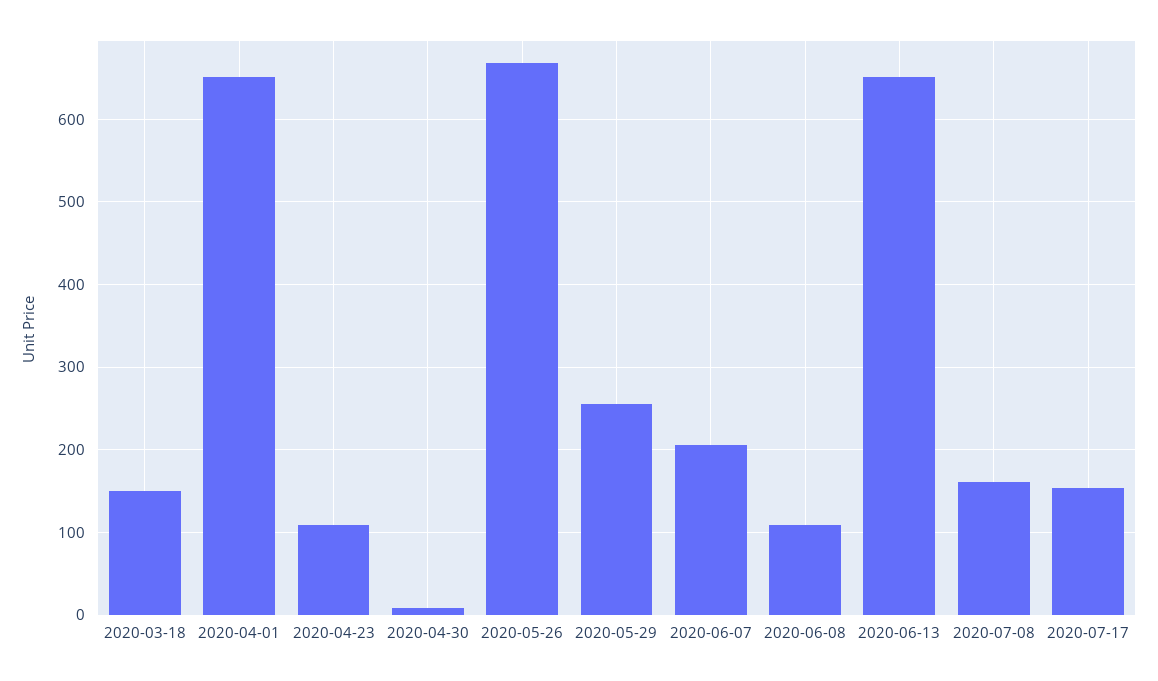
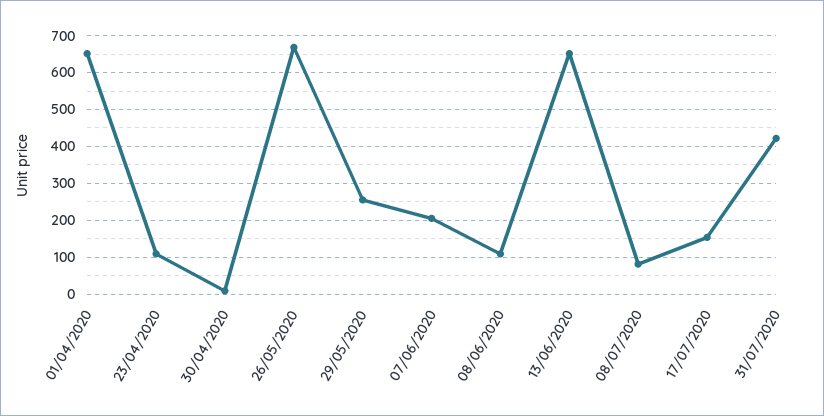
2020-03-18: 150 -> none
2020-07-08: 160 -> 80
31/07/2020: none -> 420

